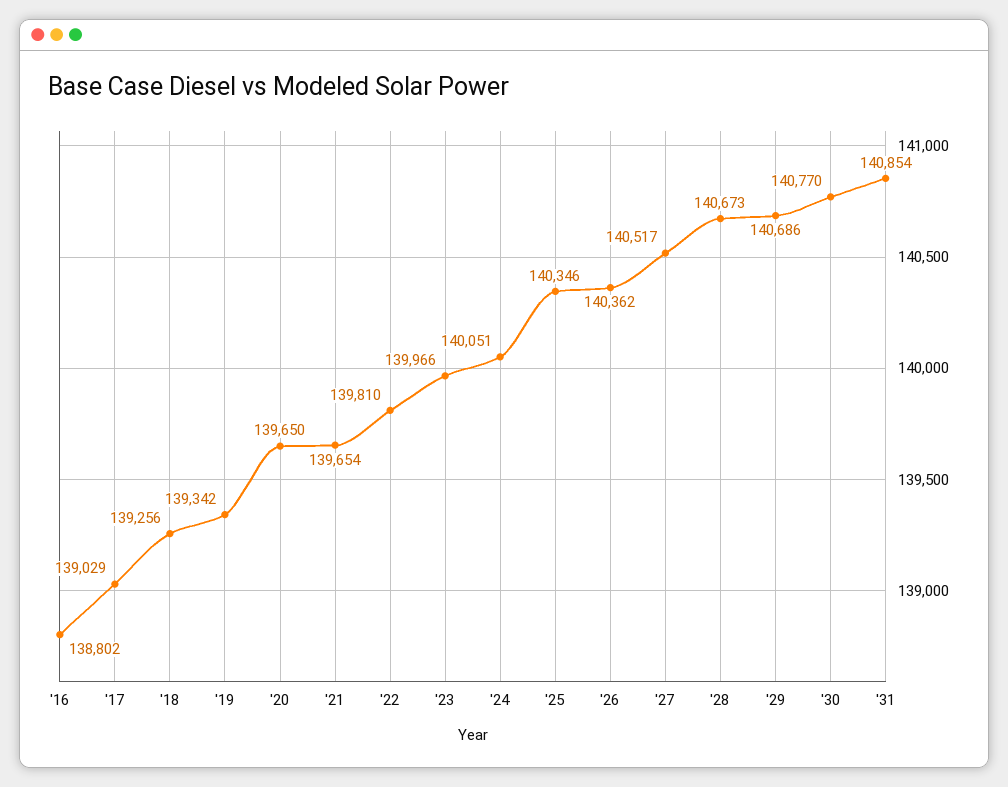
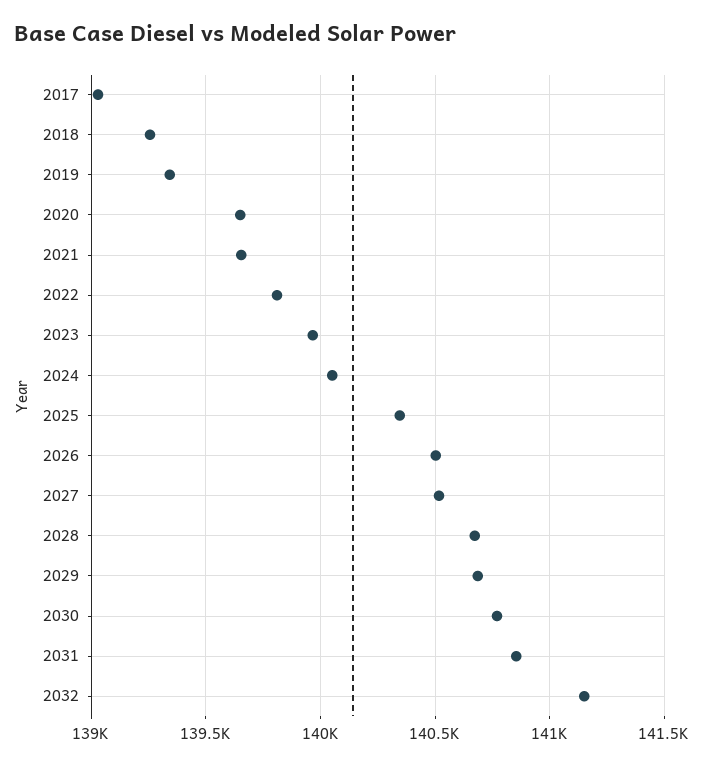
'16: 138802 -> none
'26: 140362 -> 140500
2032: none -> 141150

